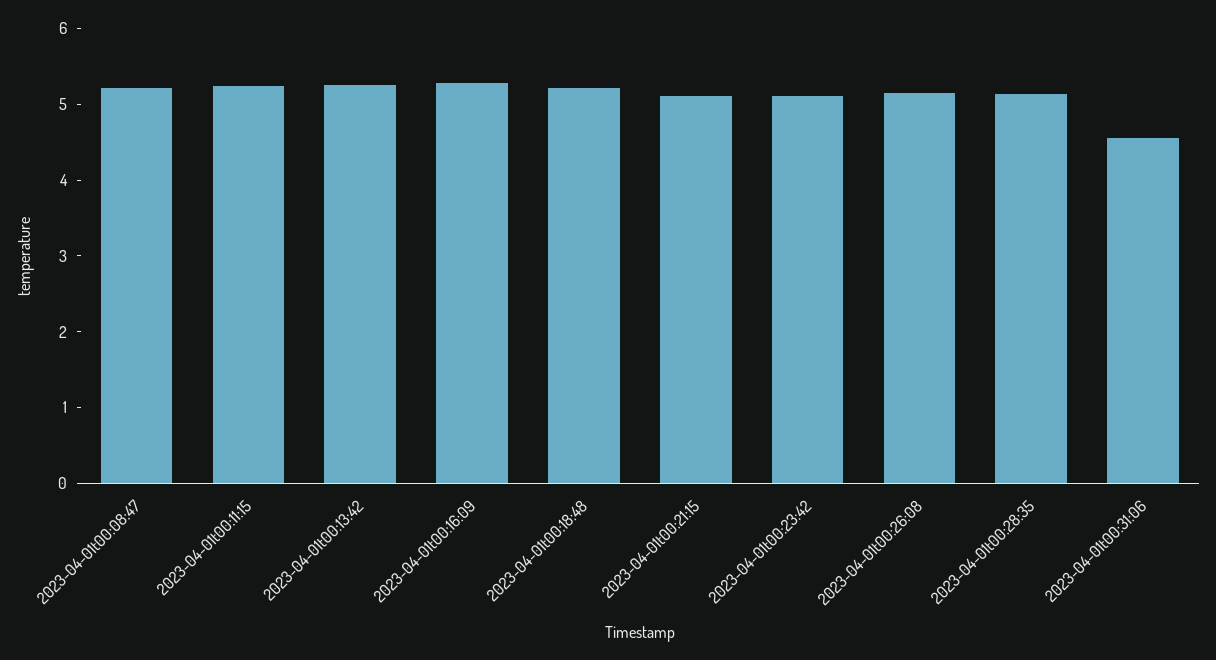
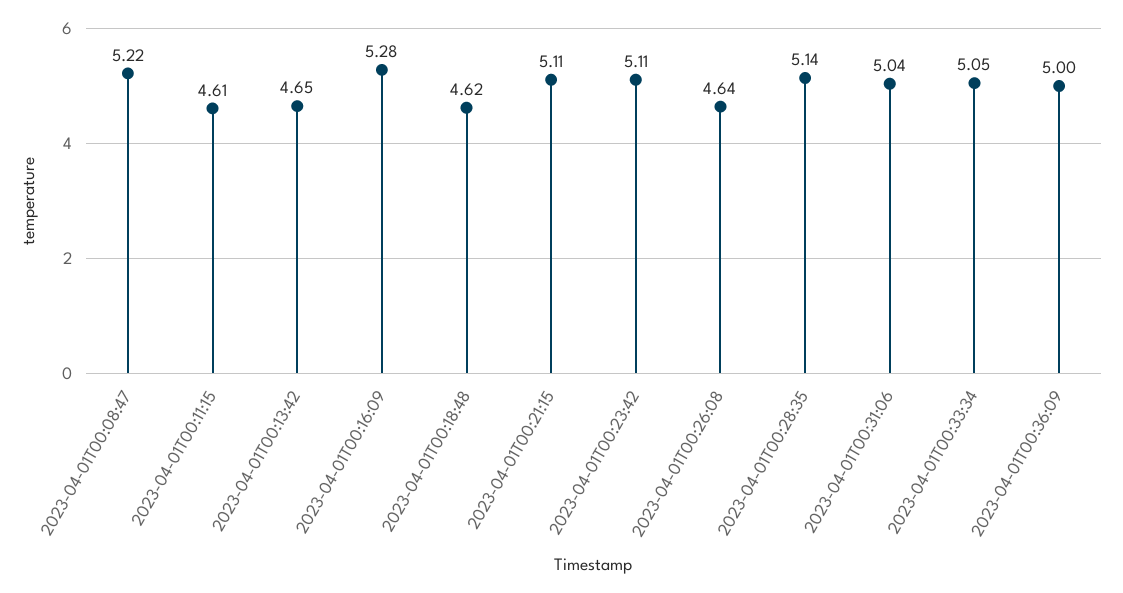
2023-04-01t00:11:15: 5.2 -> 4.61
2023-04-01t00:13:42: 5.2 -> 4.65
2023-04-01t00:18:48: 5.2 -> 4.62
2023-04-01t00:26:08: 5.2 -> 4.64
2023-04-01t00:31:06: 4.6 -> 5.04
2023-04-01T00:33:34: none -> 5.05
2023-04-01T00:36:09: none -> 5

